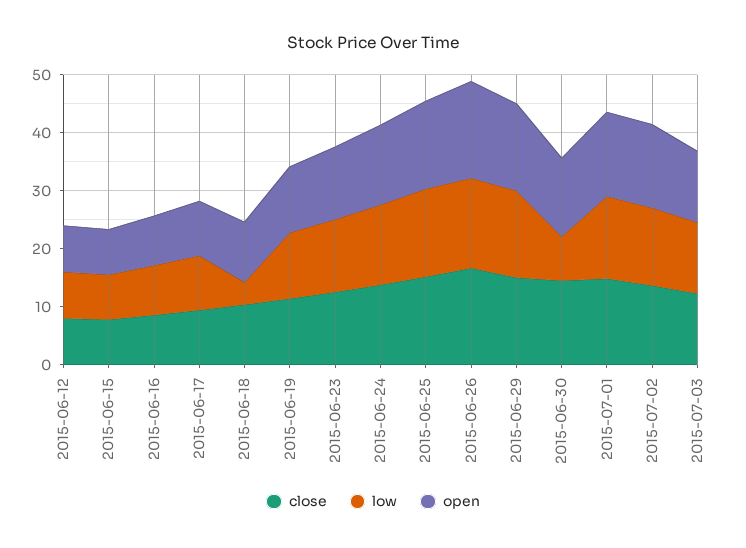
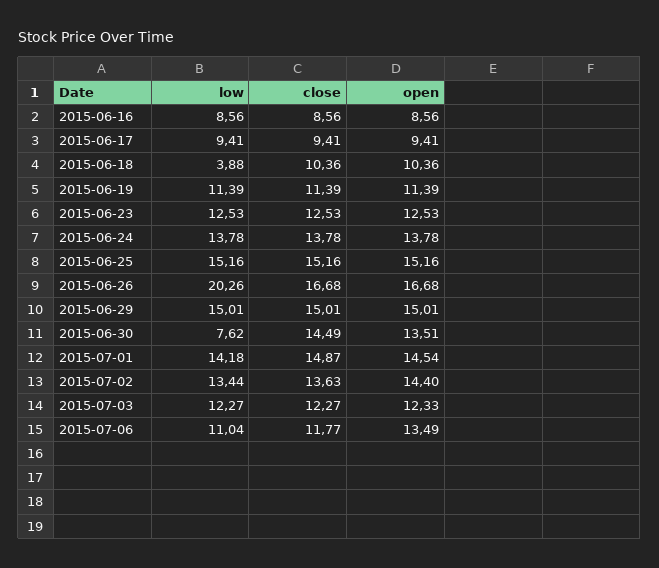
close, 2015-06-12: 8 -> none
low, 2015-06-12: 8 -> none
open, 2015-06-12: 8 -> none
close, 2015-06-15: 8 -> none
low, 2015-06-15: 8 -> none
open, 2015-06-15: 8 -> none
low, 2015-06-26: 16 -> 20.26
low, 2015-07-06: none -> 11.04
close, 2015-07-06: none -> 11.77
open, 2015-07-06: none -> 13.49

